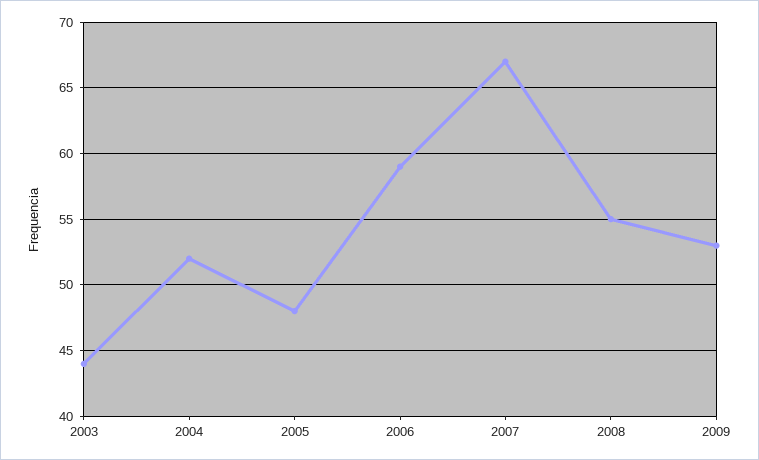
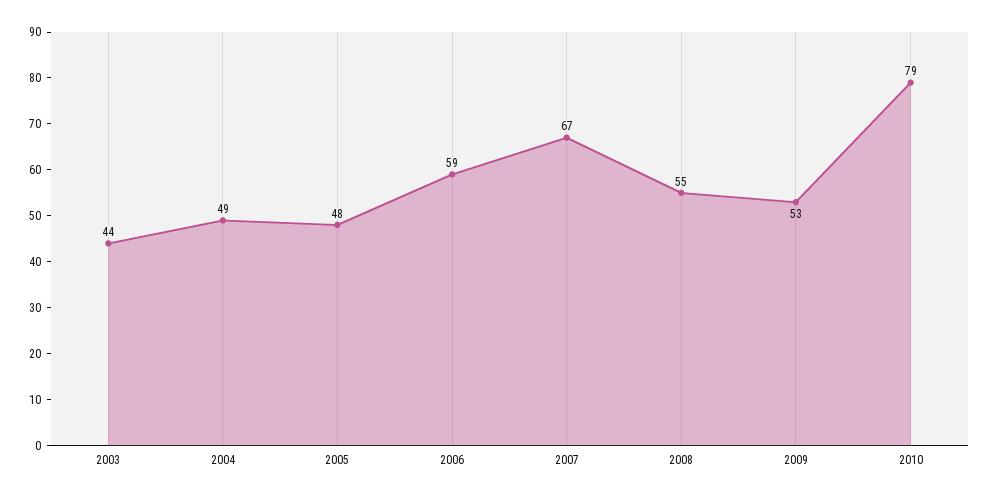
2004: 52 -> 49
2010: none -> 79

